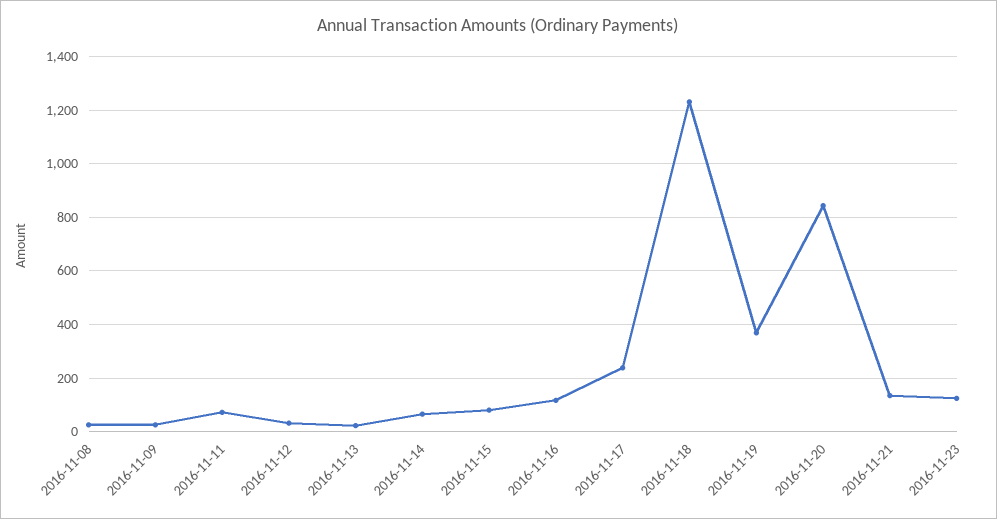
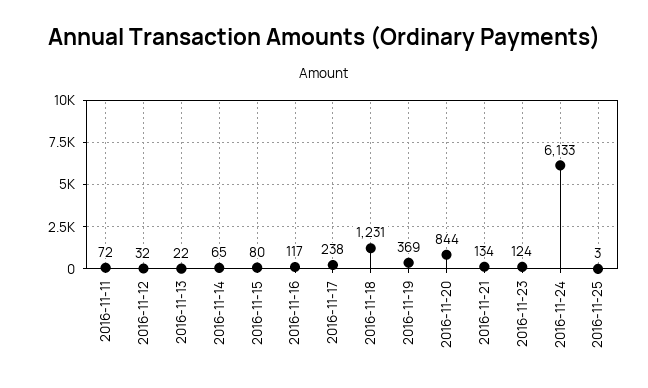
2016-11-08: 25 -> none
2016-11-09: 25 -> none
2016-11-24: none -> 6133
2016-11-25: none -> 3

